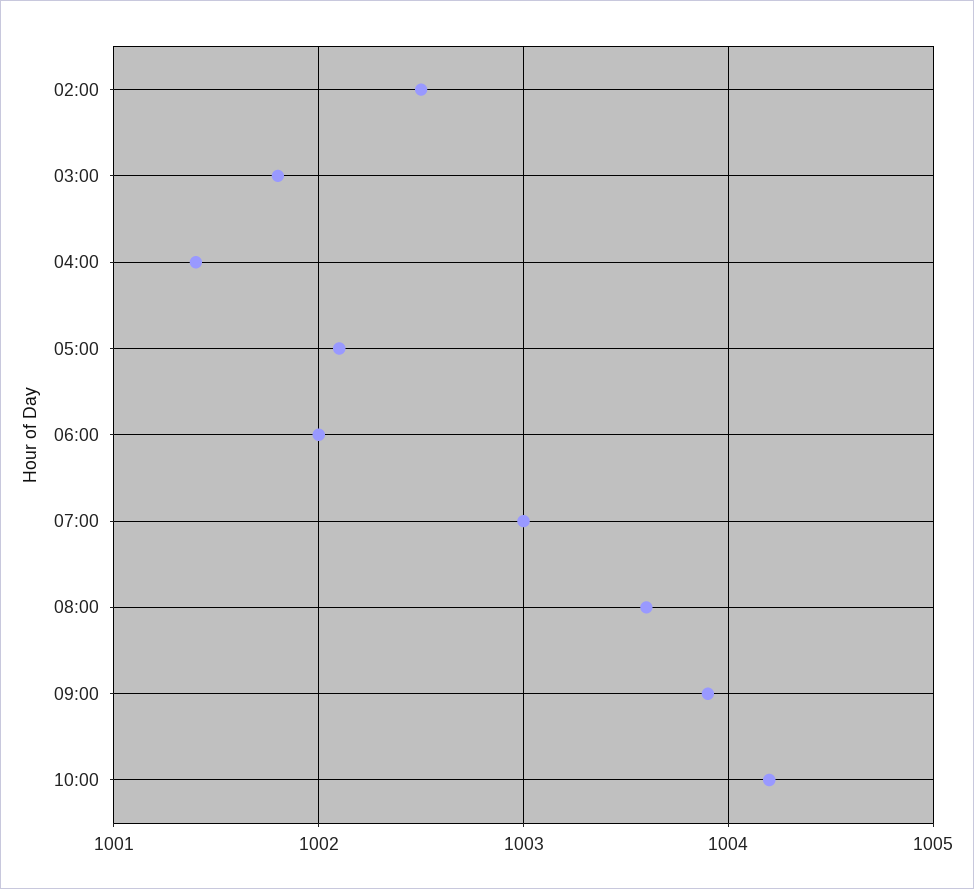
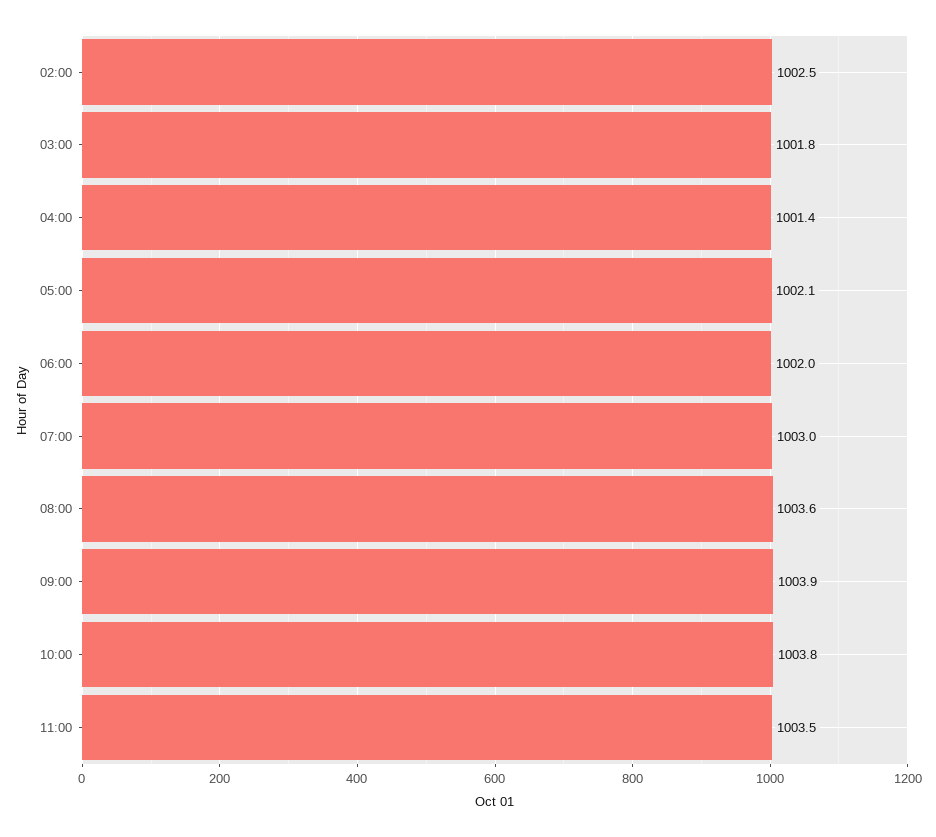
10:00: 1004.2 -> 1003.8
11:00: none -> 1003.5

